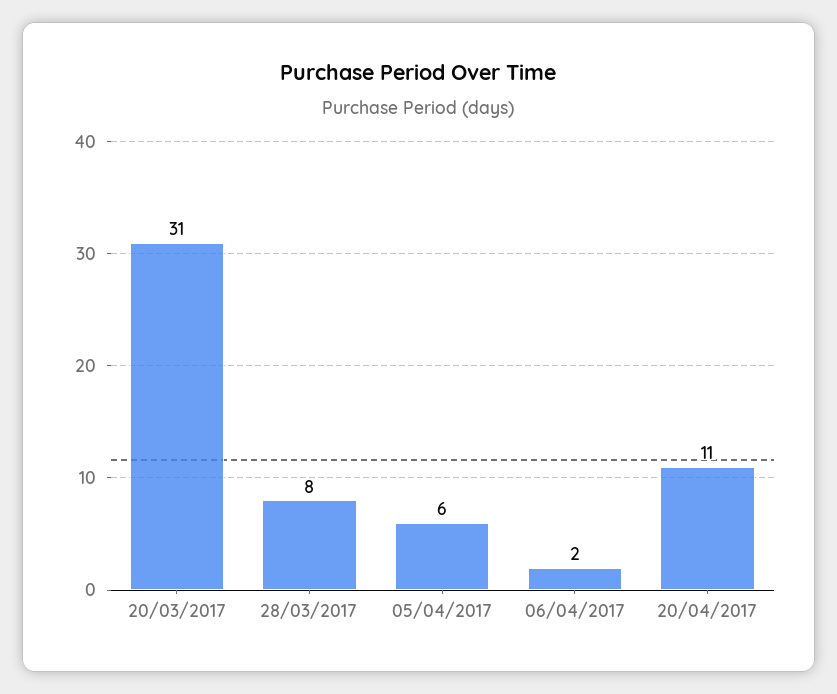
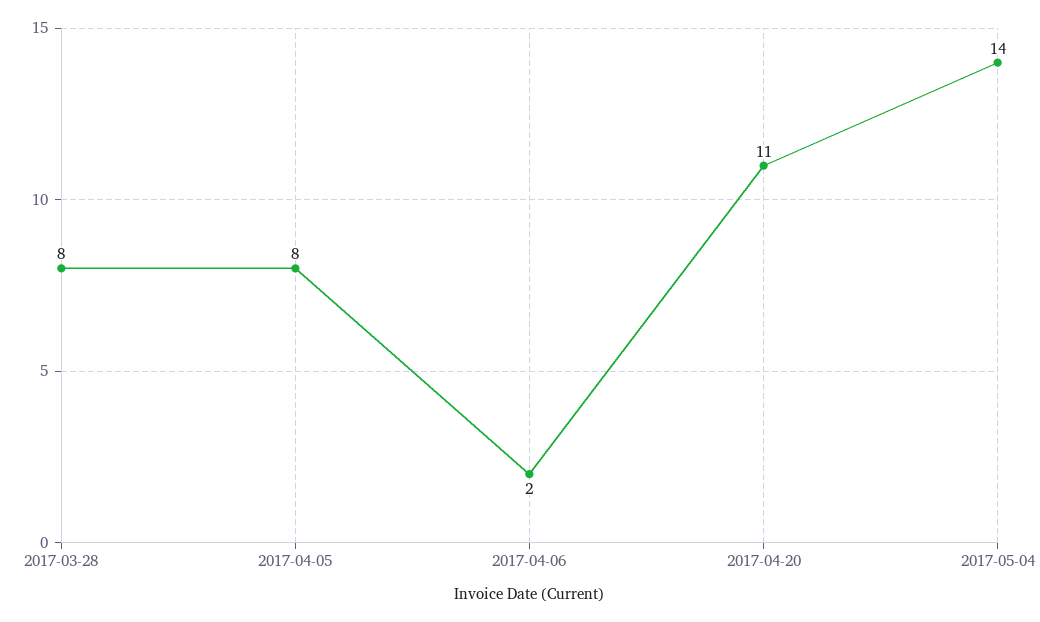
20/03/2017: 31 -> none
05/04/2017: 6 -> 8
2017-05-04: none -> 14

